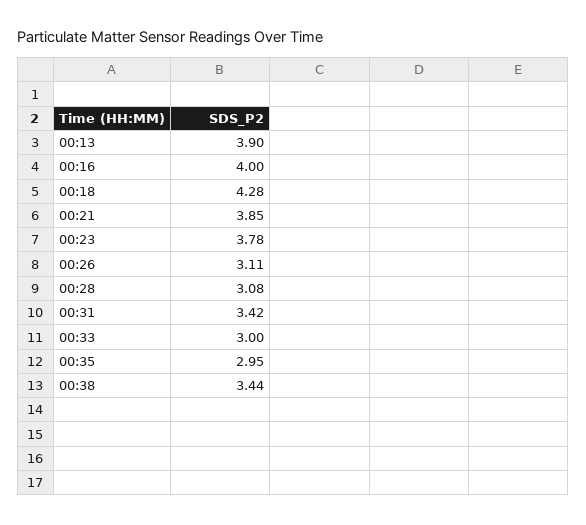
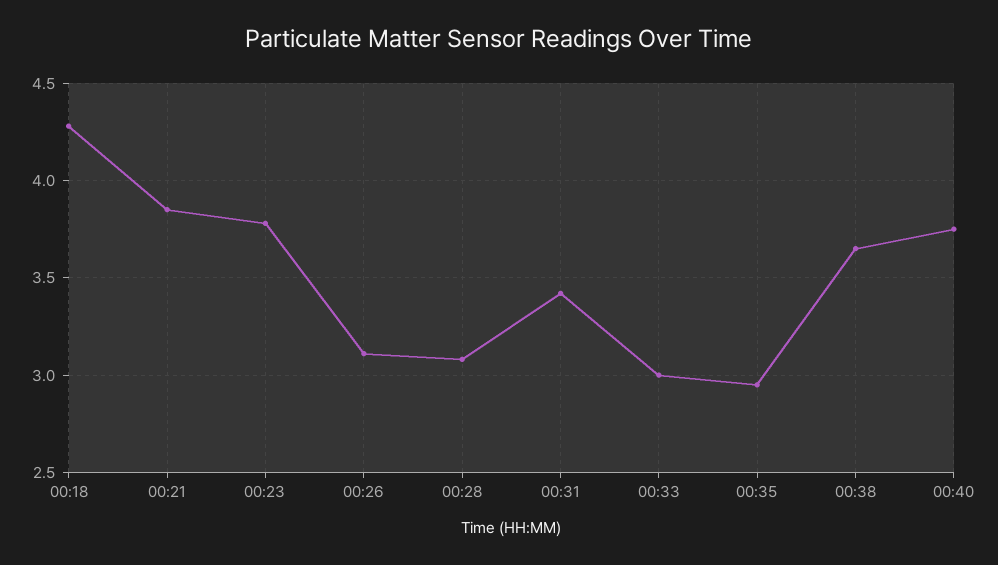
00:13: 3.9 -> none
00:16: 4 -> none
00:38: 3.44 -> 3.65
00:40: none -> 3.75

